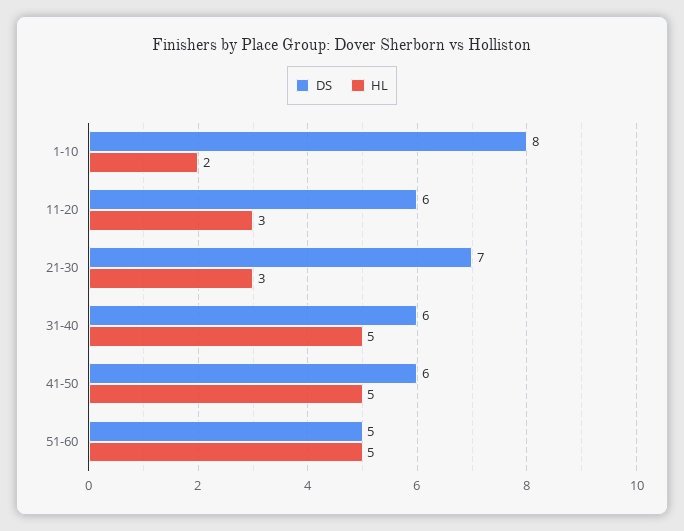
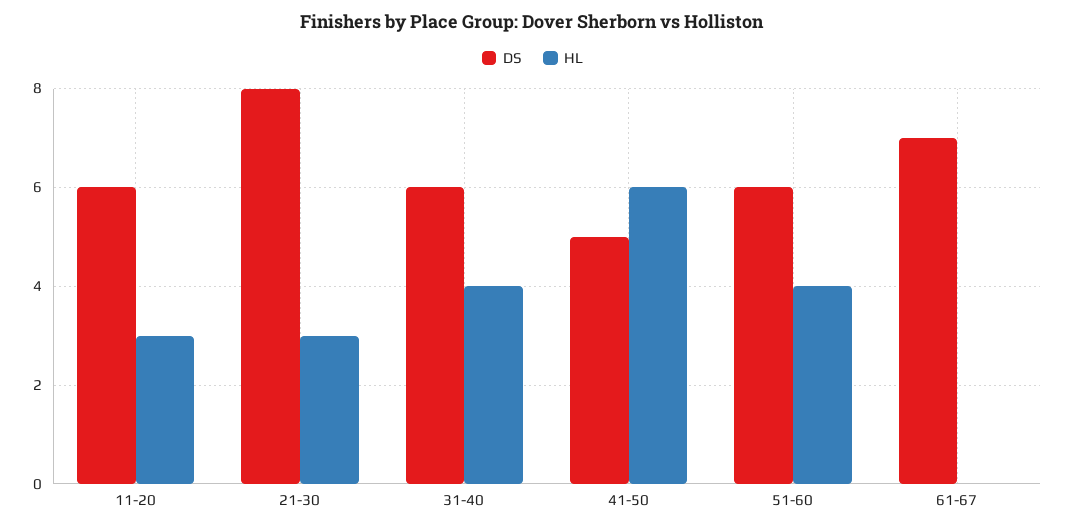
DS, 1-10: 8 -> none
HL, 1-10: 2 -> none
DS, 21-30: 7 -> 8
HL, 31-40: 5 -> 4
DS, 41-50: 6 -> 5
HL, 41-50: 5 -> 6
DS, 51-60: 5 -> 6
HL, 51-60: 5 -> 4
DS, 61-67: none -> 7
HL, 61-67: none -> 0

